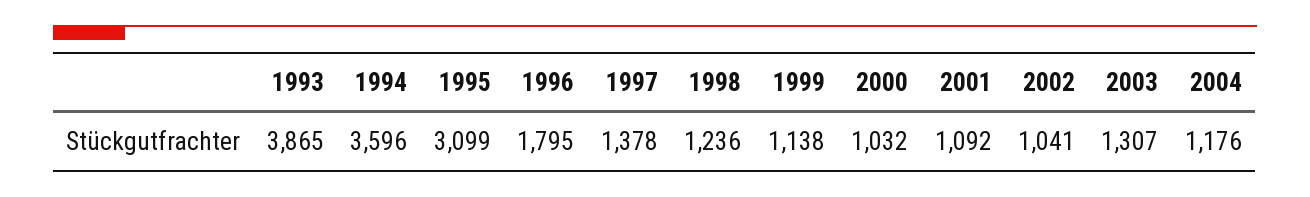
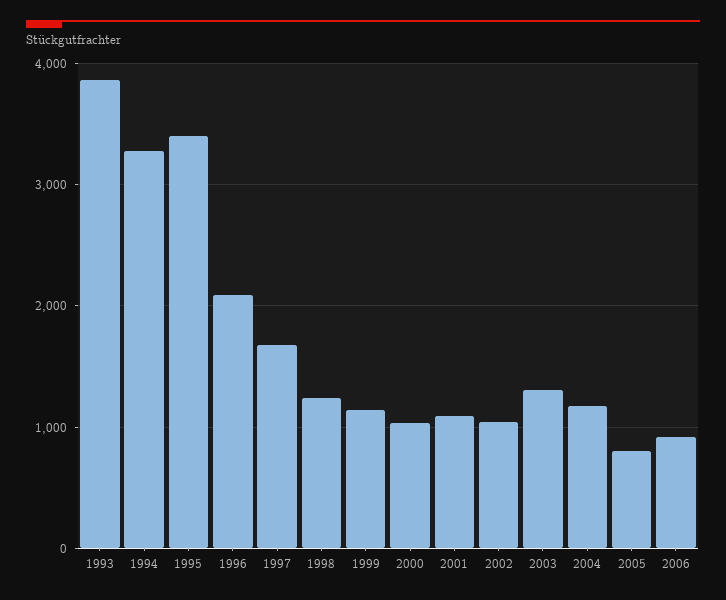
1994: 3596 -> 3300
1995: 3099 -> 3400
1996: 1795 -> 2100
1997: 1378 -> 1700
2005: none -> 800
2006: none -> 900

